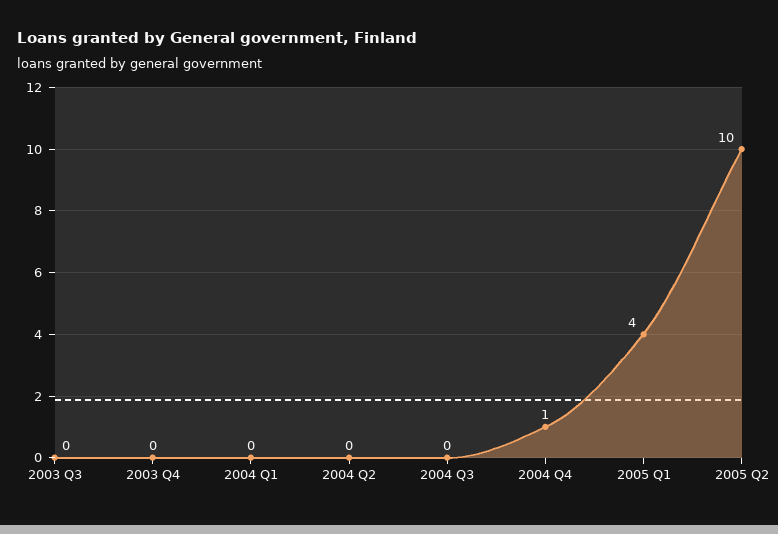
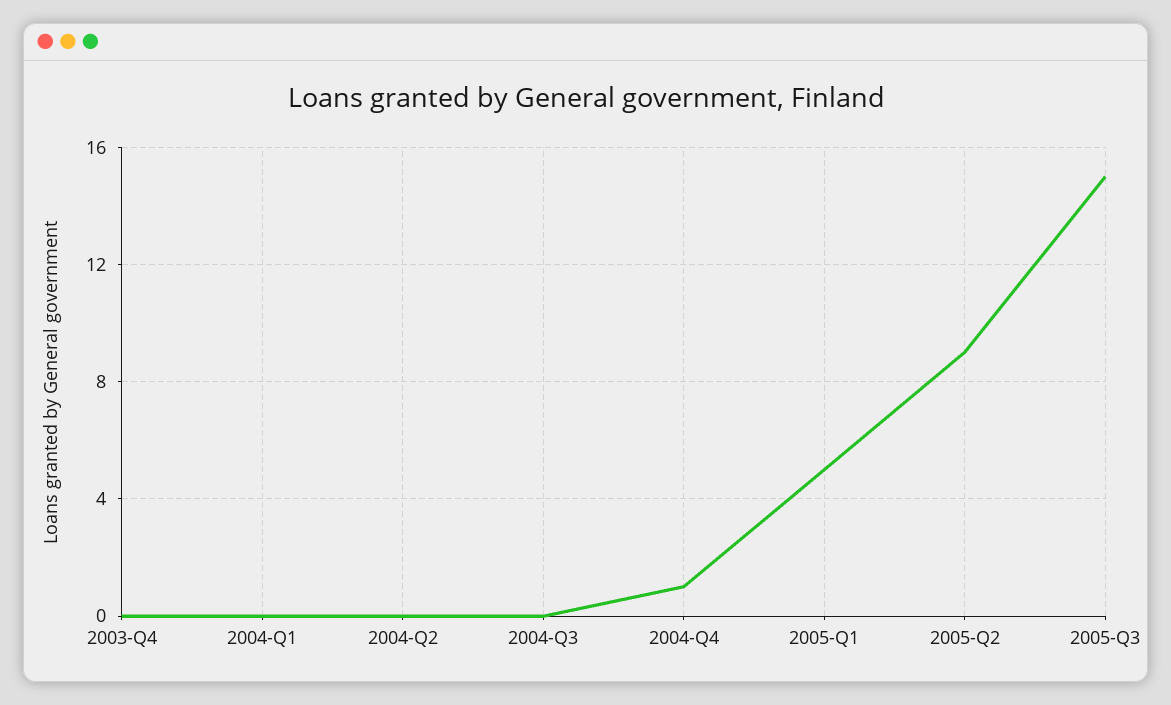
2003 Q3: 0 -> none
2005 Q1: 4 -> 5
2005 Q2: 10 -> 9
2005-Q3: none -> 15

